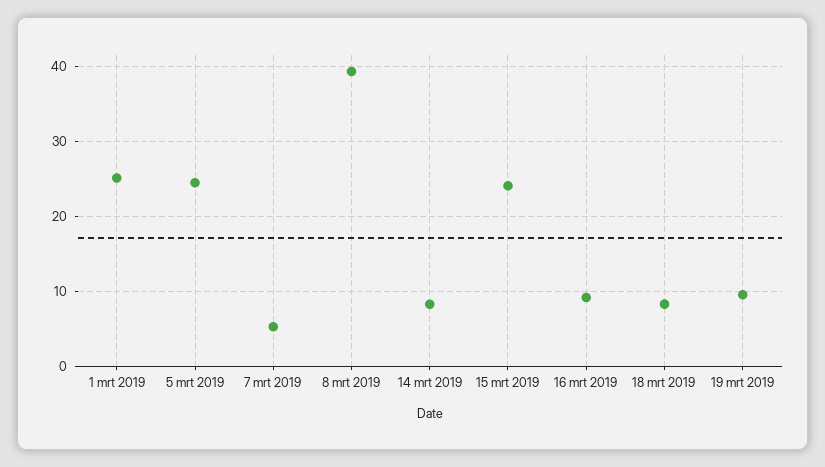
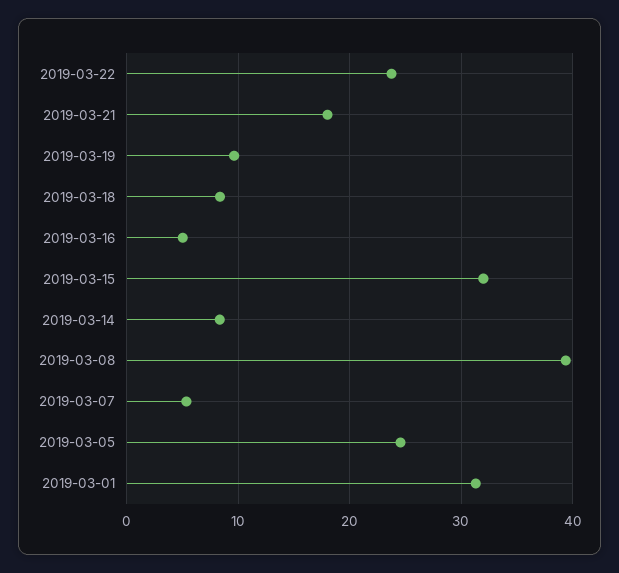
1 mrt 2019: 25 -> 31
15 mrt 2019: 24 -> 32
16 mrt 2019: 9 -> 5
2019-03-22: none -> 24
2019-03-21: none -> 18

